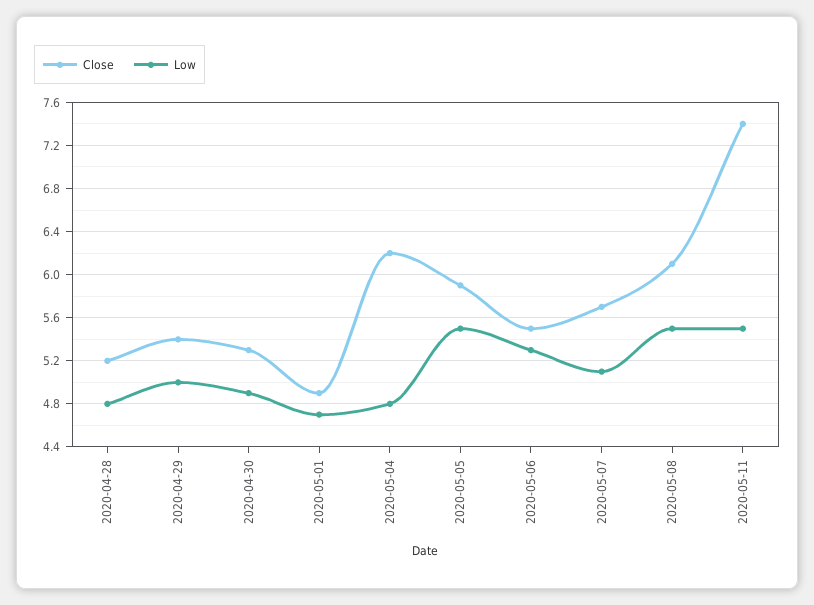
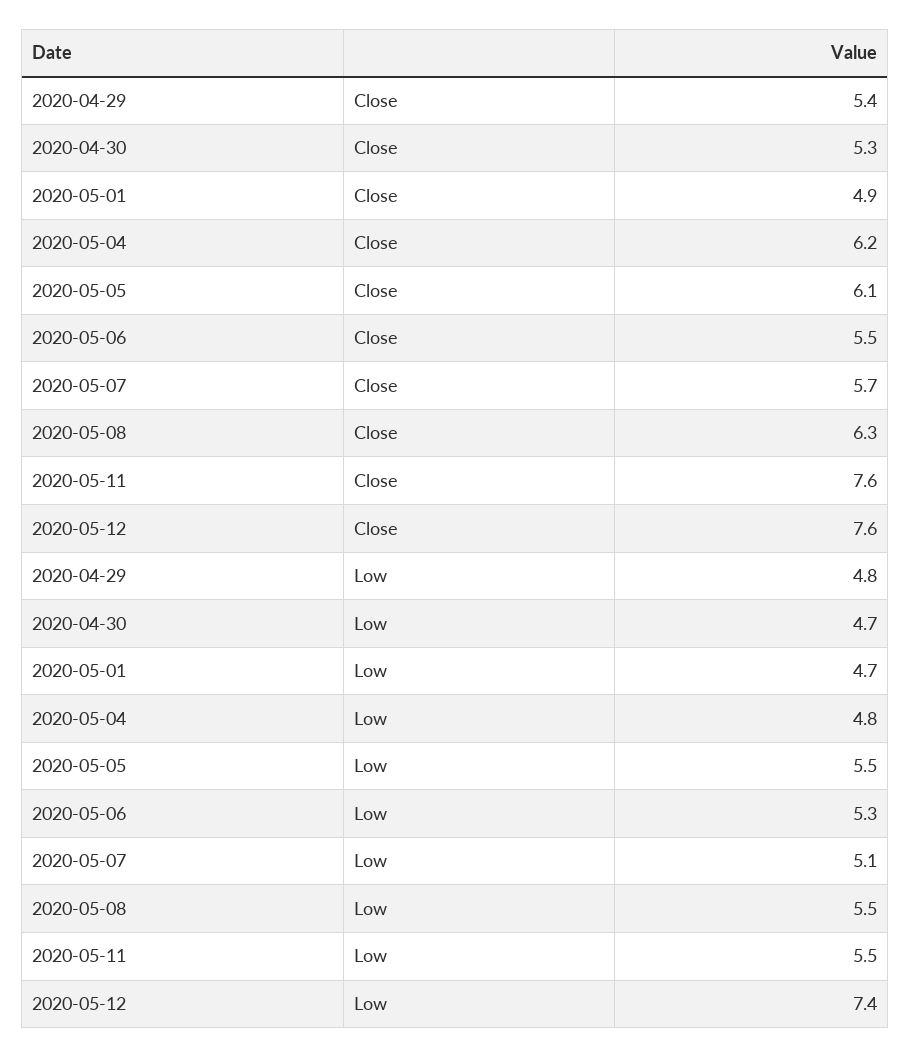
Close, 2020-04-28: 5.2 -> none
Low, 2020-04-28: 4.8 -> none
Low, 2020-04-29: 5 -> 4.8
Low, 2020-04-30: 4.9 -> 4.7
Close, 2020-05-05: 5.9 -> 6.1
Close, 2020-05-08: 6.1 -> 6.3
Close, 2020-05-11: 7.4 -> 7.6
Close, 2020-05-12: none -> 7.6
Low, 2020-05-12: none -> 7.4

